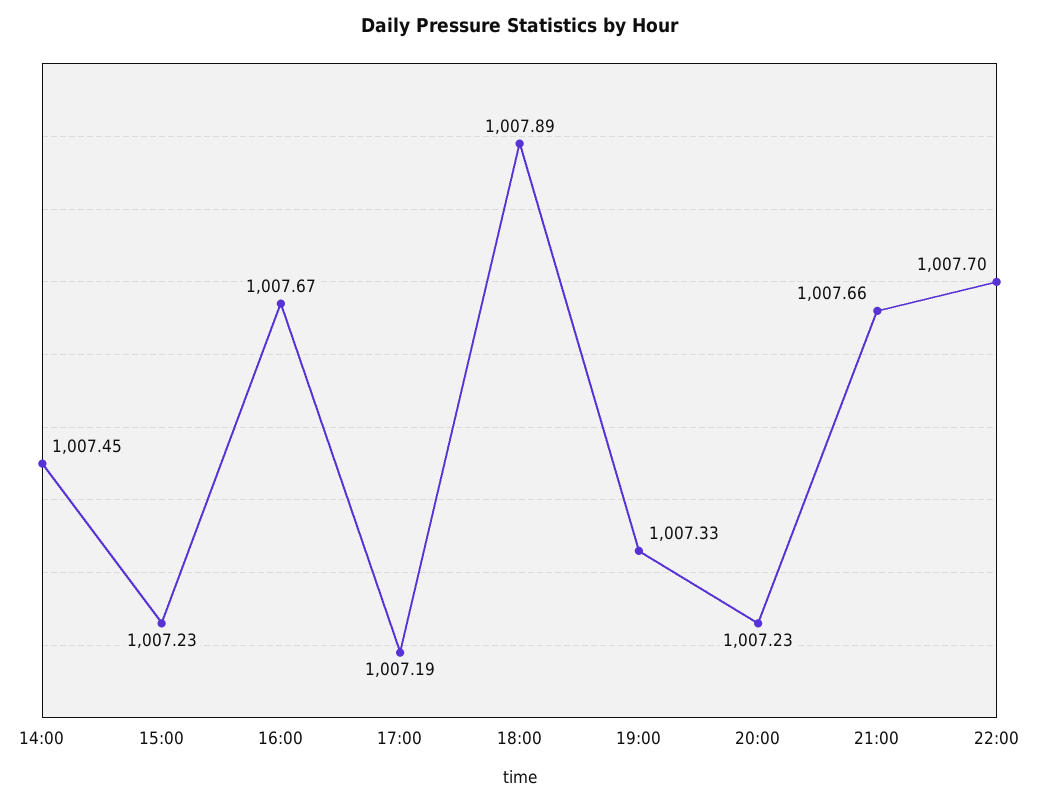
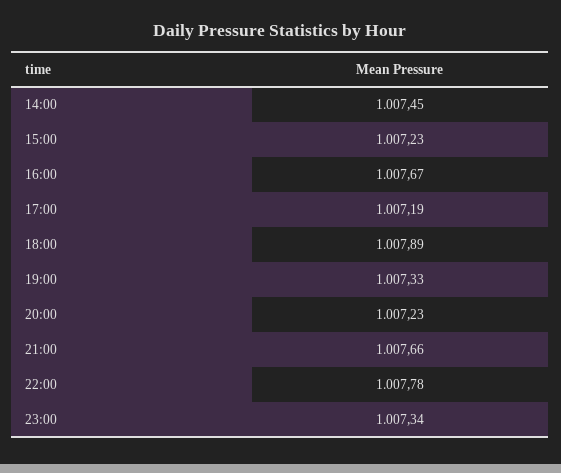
22:00: 1007.7 -> 1007.78
23:00: none -> 1007.34

